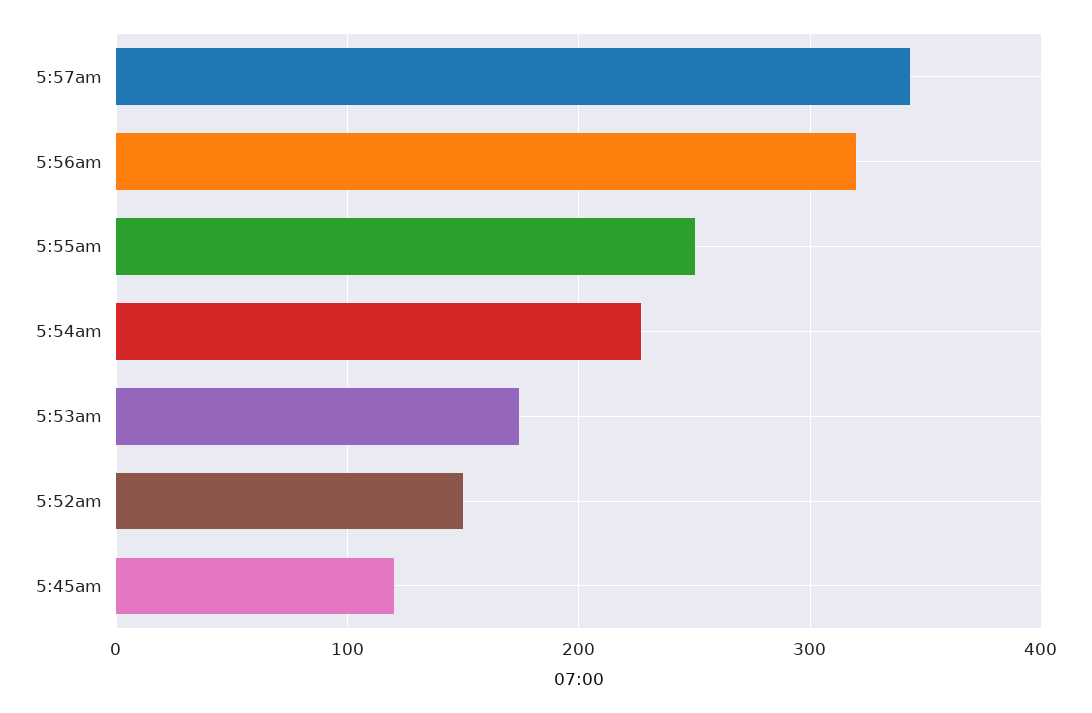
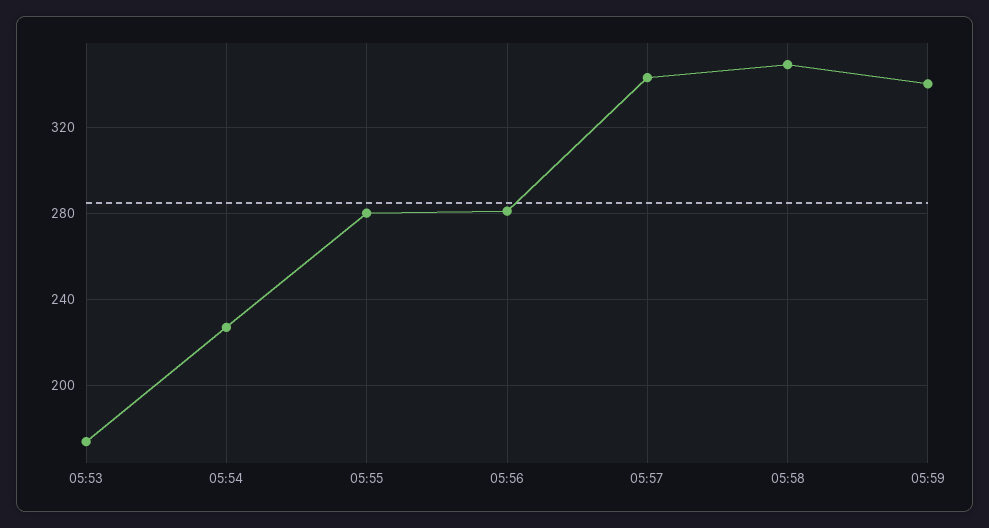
5:56am: 320 -> 280
5:55am: 250 -> 280
5:52am: 150 -> none
5:45am: 120 -> none
05:58: none -> 350
05:59: none -> 340

